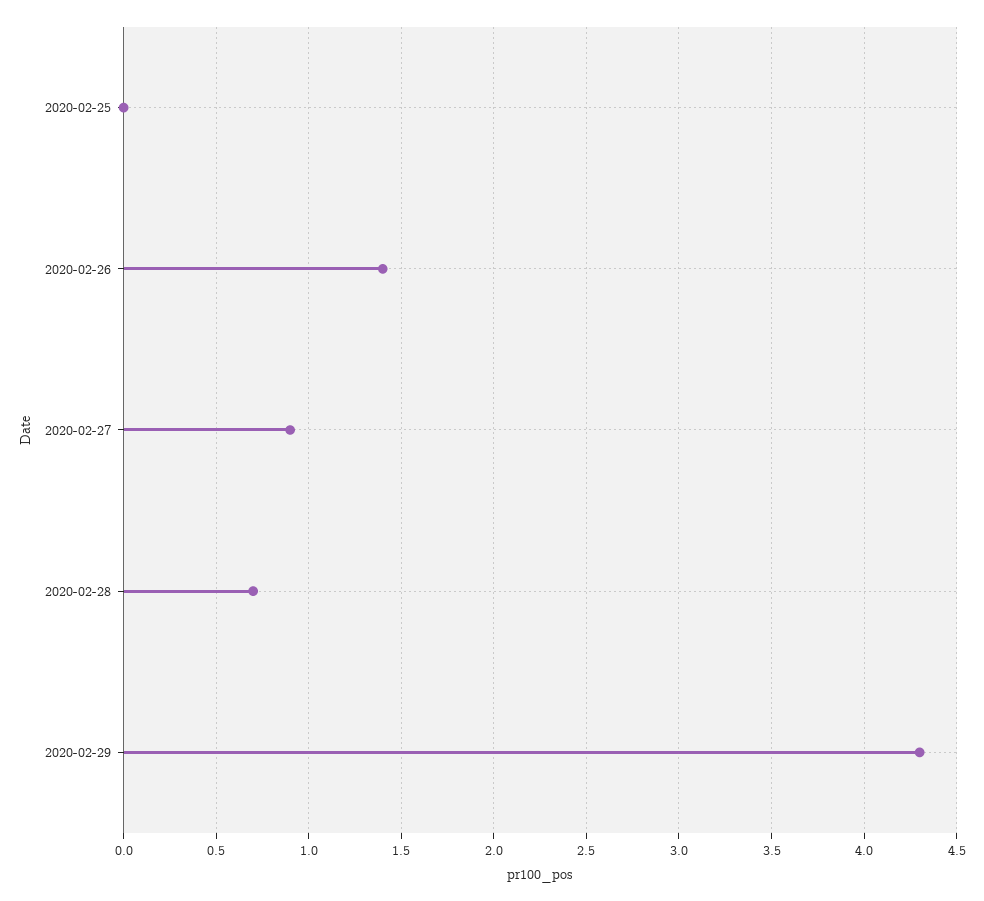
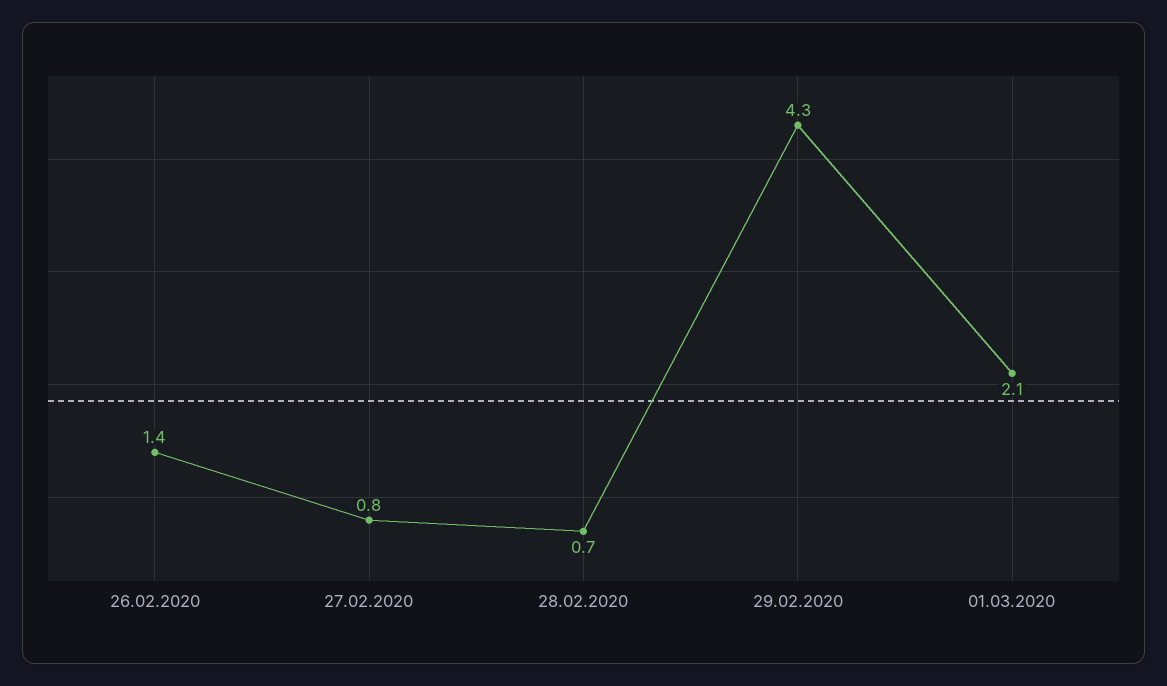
2020-02-25: 0 -> none
2020-02-27: 0.9 -> 0.8
01.03.2020: none -> 2.1

